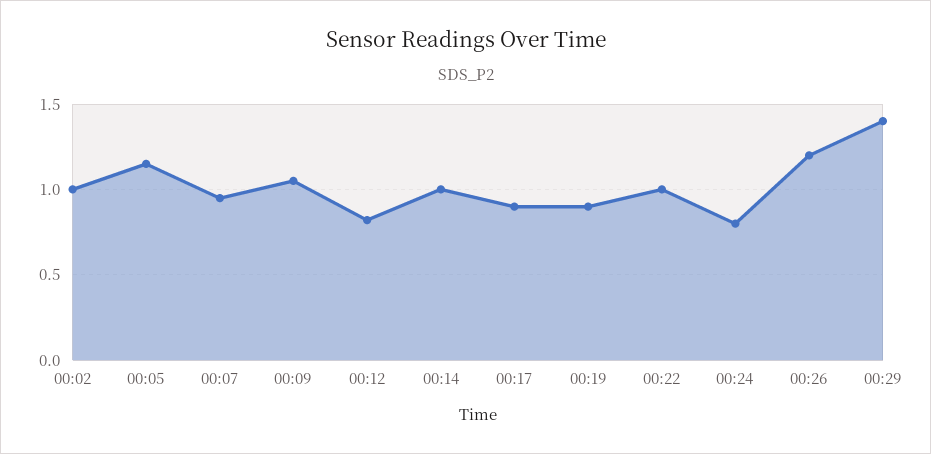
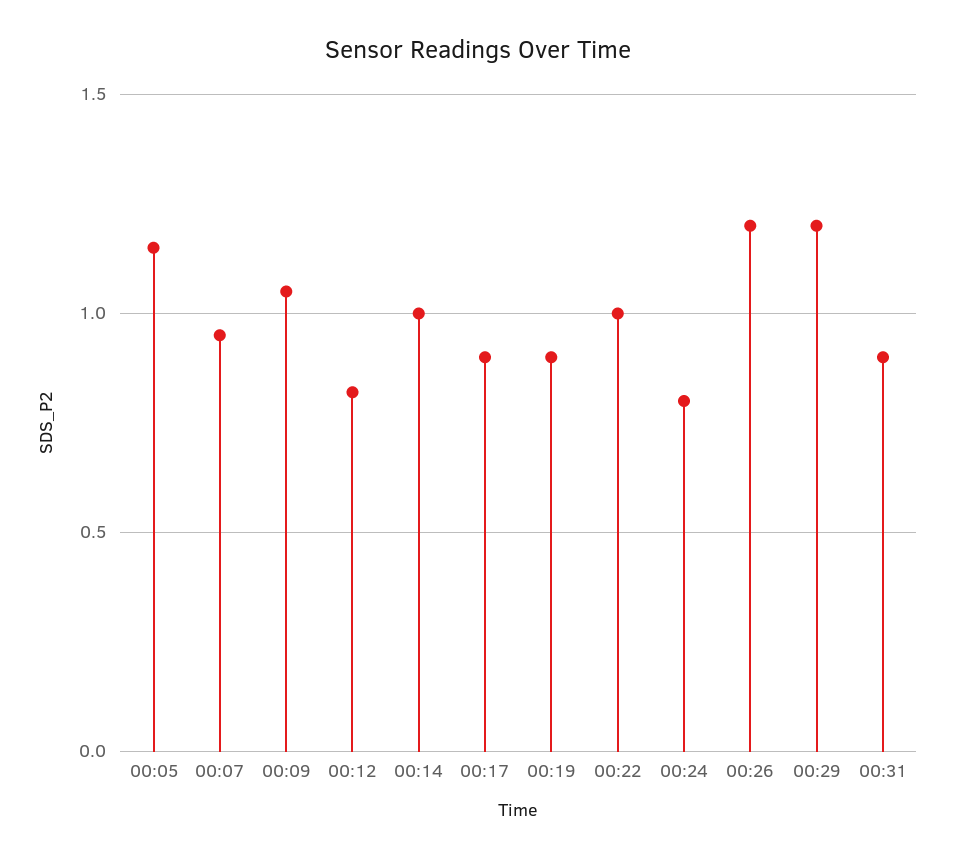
00:02: 1 -> none
00:29: 1.4 -> 1.2
00:31: none -> 0.9

